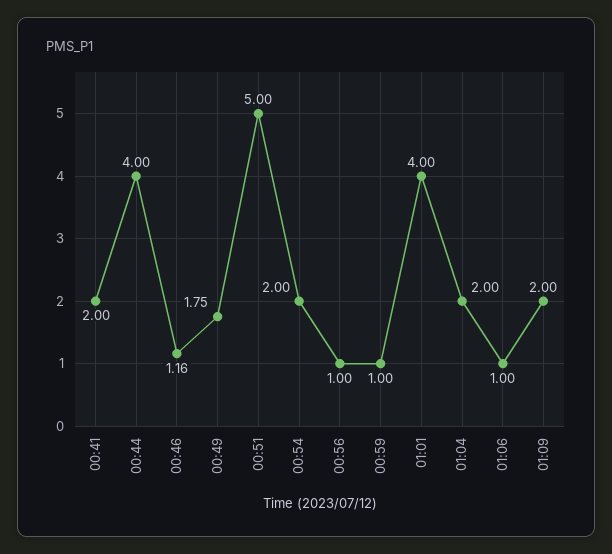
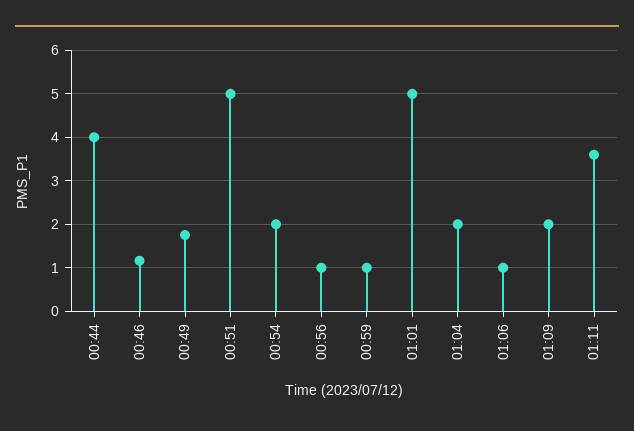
00:41: 2 -> none
01:01: 4 -> 5
01:11: none -> 3.6

